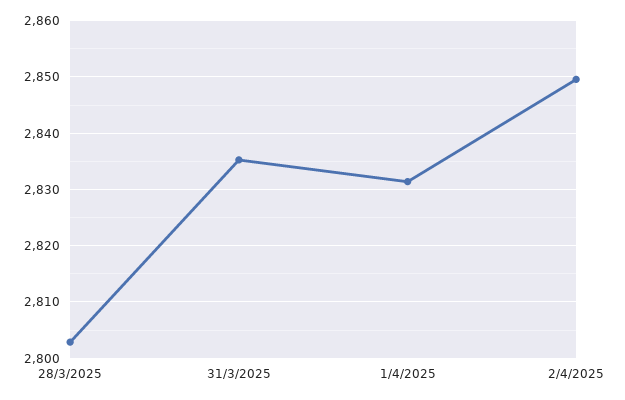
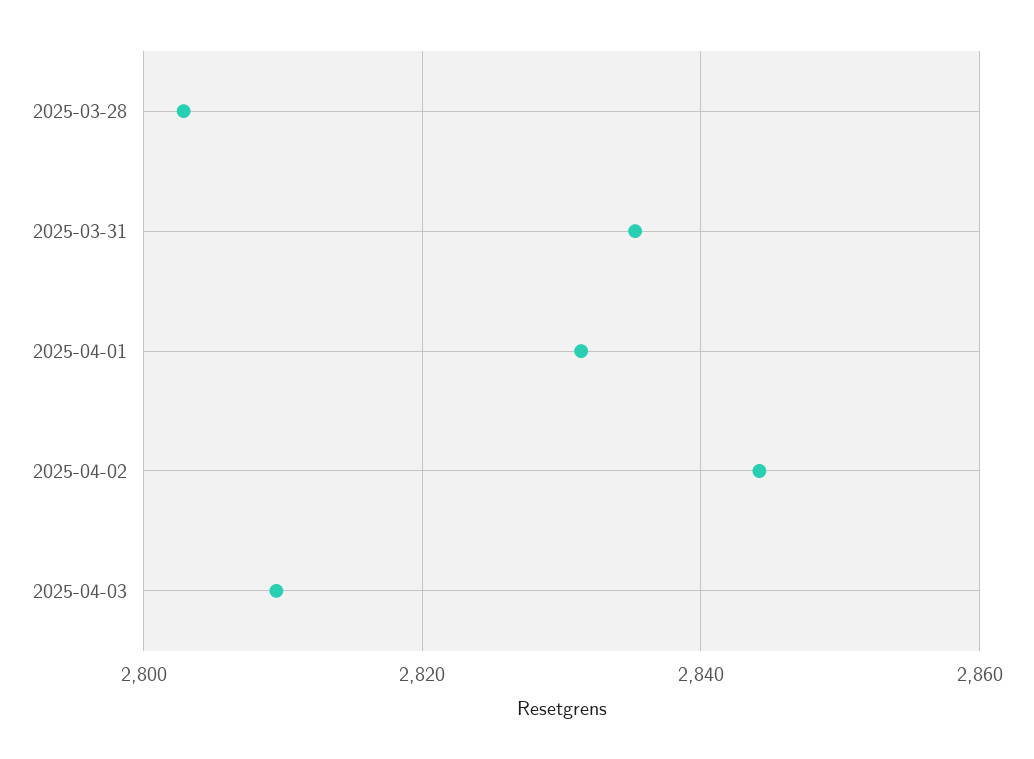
2/4/2025: 2850 -> 2844
2025-04-03: none -> 2810

